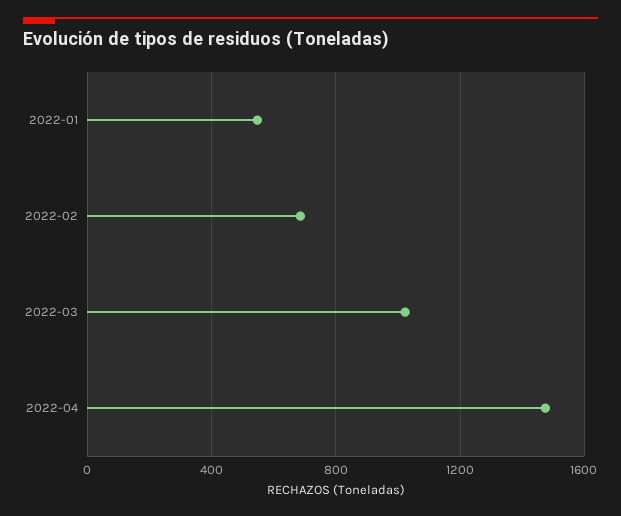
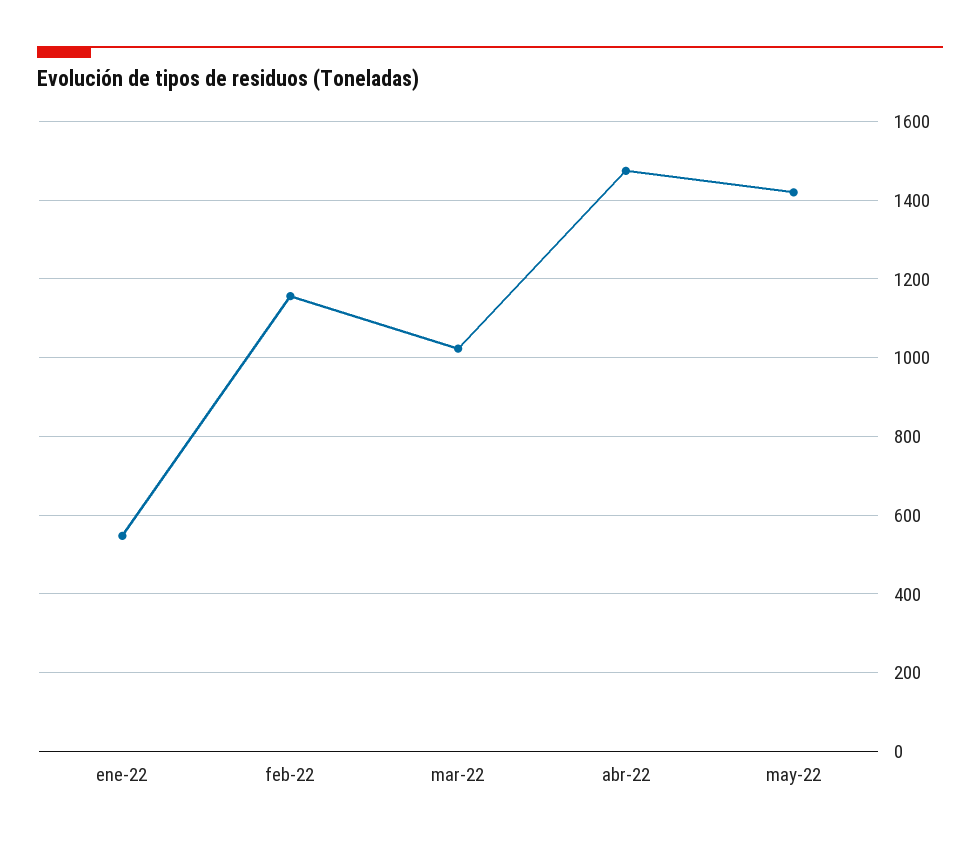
2022-02: 700 -> 1160
may-22: none -> 1420

